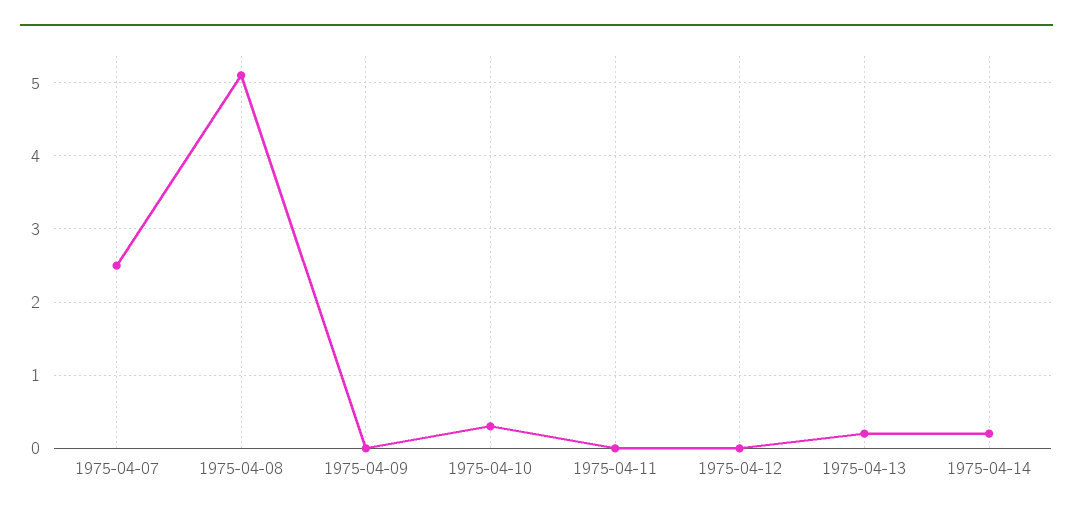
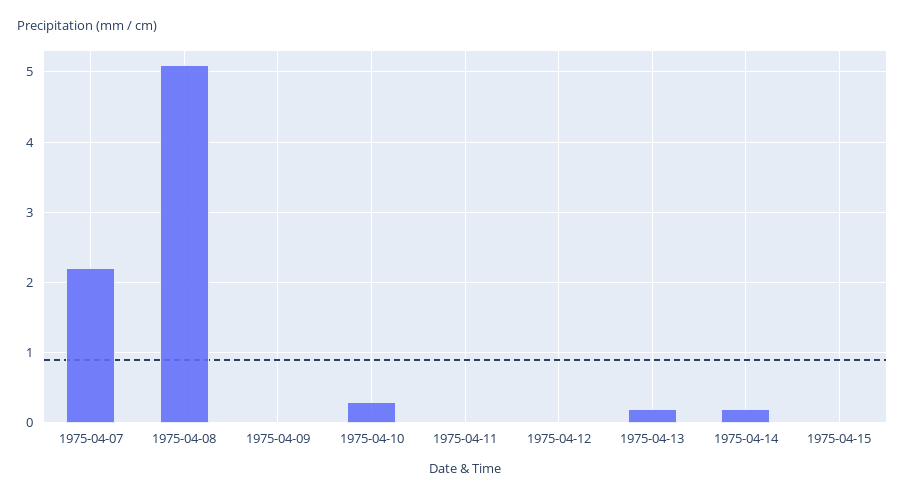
1975-04-07: 2.5 -> 2.2
1975-04-15: none -> 0

